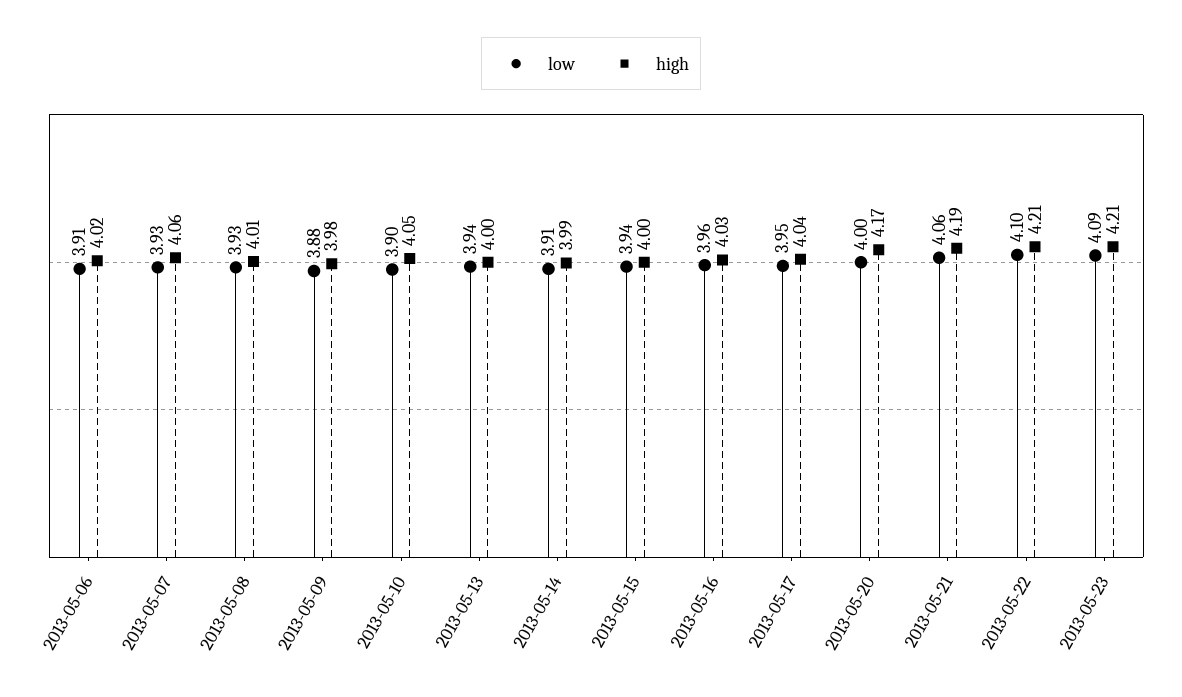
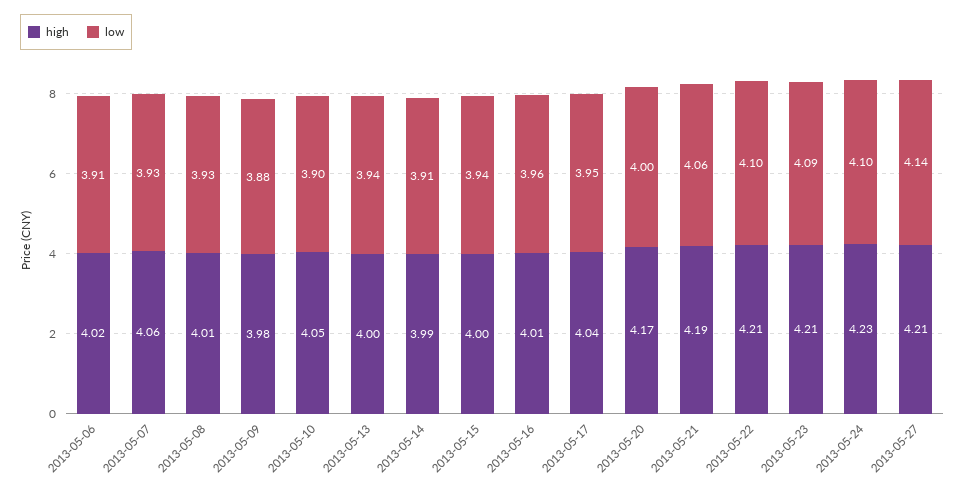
high, 2013-05-16: 4.03 -> 4.01
high, 2013-05-24: none -> 4.23
low, 2013-05-24: none -> 4.1
high, 2013-05-27: none -> 4.21
low, 2013-05-27: none -> 4.14

